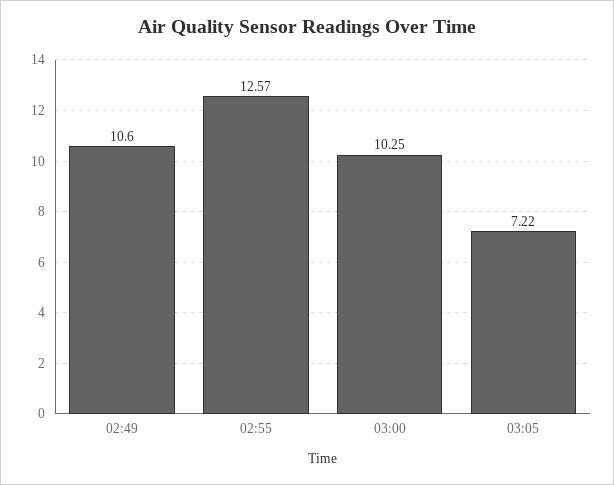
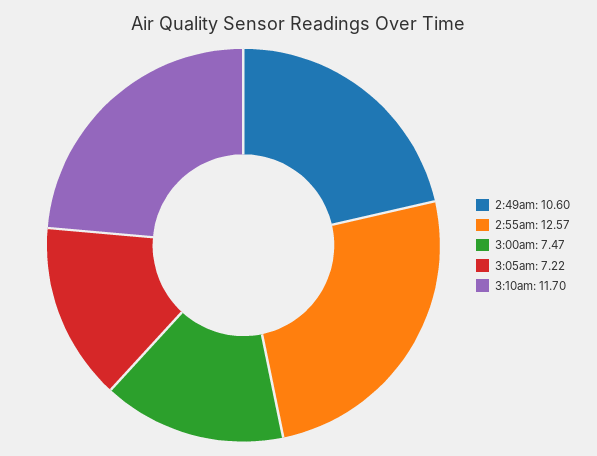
03:00: 10.25 -> 7.47
3:10am: none -> 11.7

